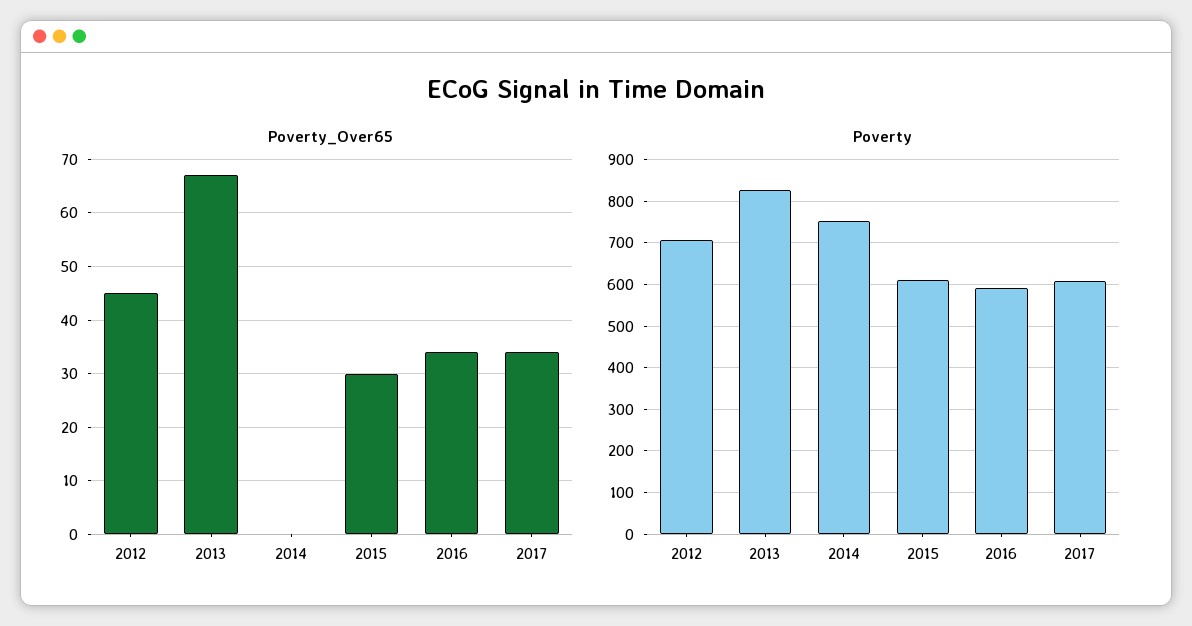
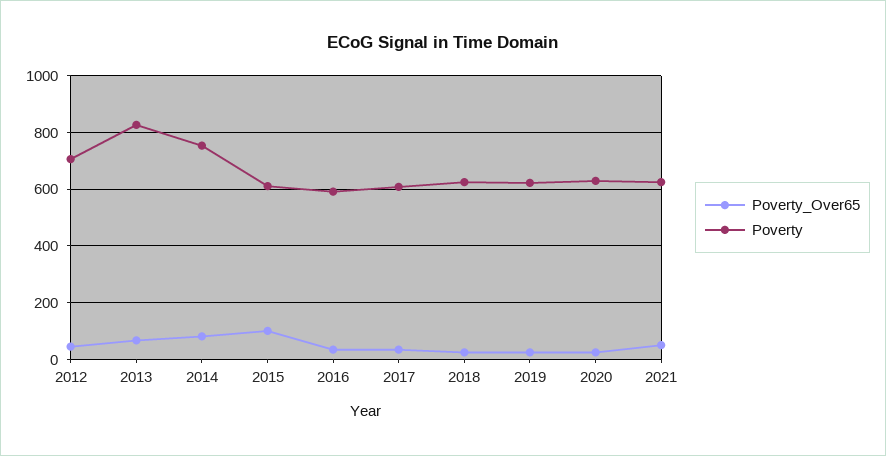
Poverty_Over65, 2014: 0 -> 75
Poverty_Over65, 2015: 30 -> 100
Poverty_Over65, 2018: none -> 25
Poverty, 2018: none -> 625
Poverty_Over65, 2019: none -> 25
Poverty, 2019: none -> 625
Poverty_Over65, 2020: none -> 25
Poverty, 2020: none -> 625
Poverty_Over65, 2021: none -> 50
Poverty, 2021: none -> 625

